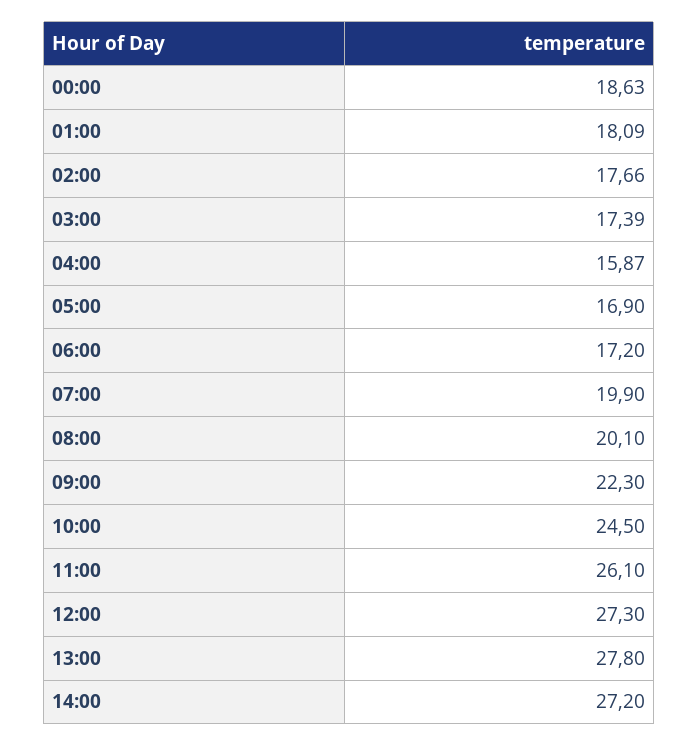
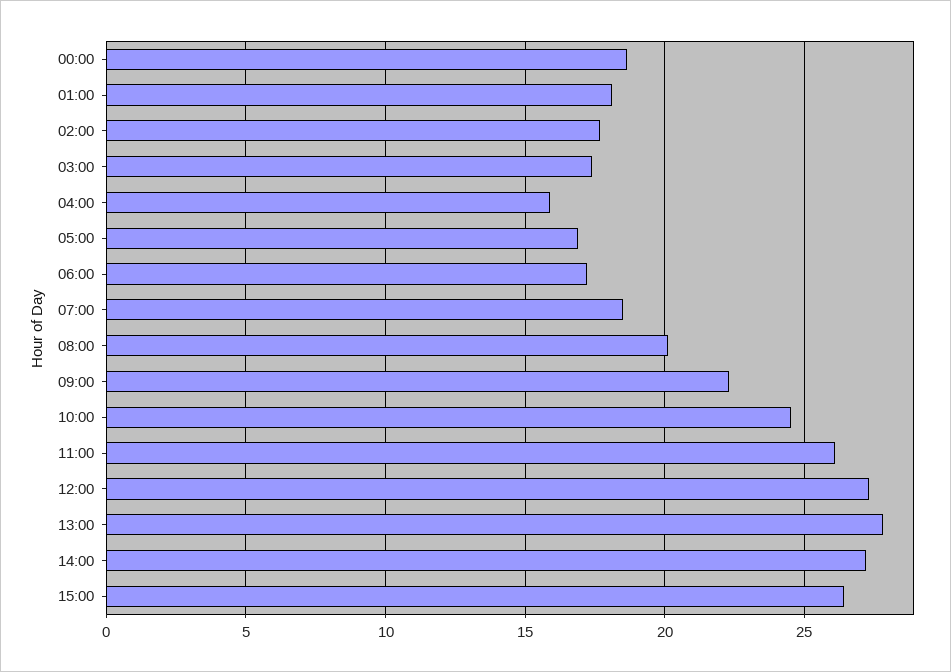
07:00: 19.9 -> 18.5
15:00: none -> 26.5

